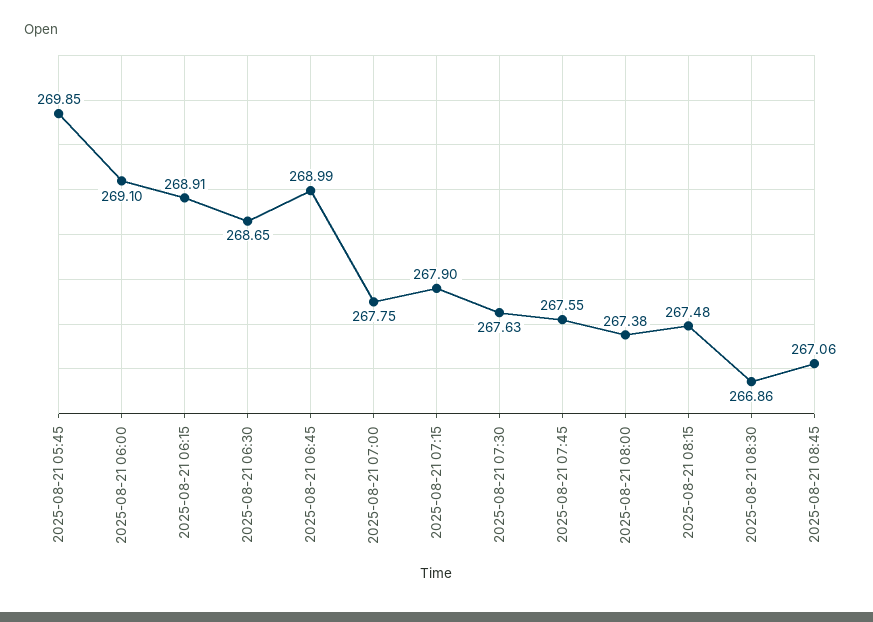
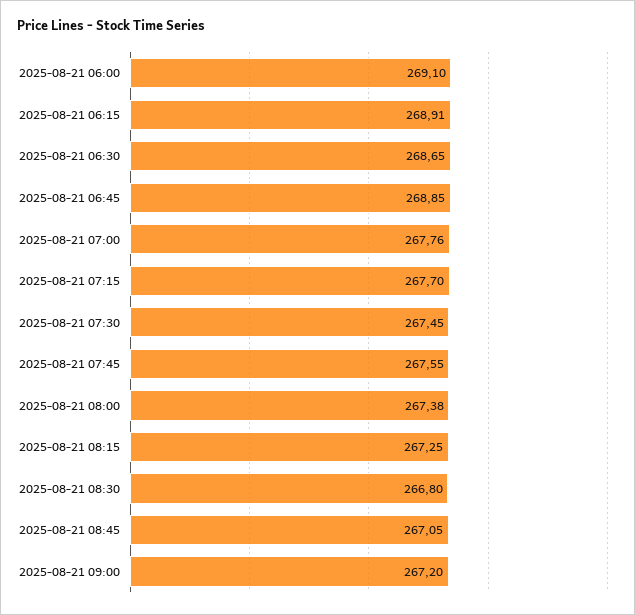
2025-08-21 05:45: 269.85 -> none
2025-08-21 06:45: 268.99 -> 268.85
2025-08-21 07:00: 267.75 -> 267.76
2025-08-21 07:15: 267.9 -> 267.7
2025-08-21 07:30: 267.63 -> 267.45
2025-08-21 08:15: 267.48 -> 267.25
2025-08-21 08:30: 266.86 -> 266.8
2025-08-21 08:45: 267.06 -> 267.05
2025-08-21 09:00: none -> 267.2

